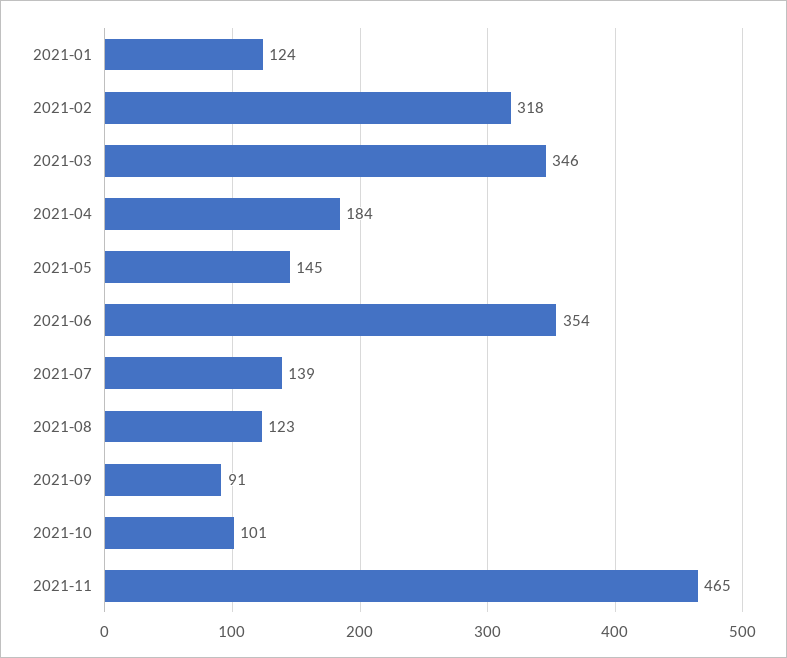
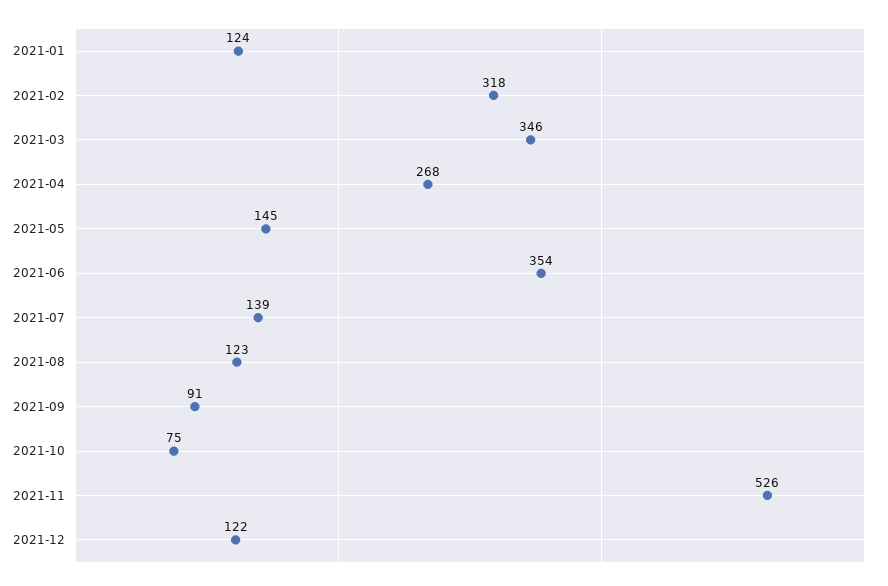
2021-04: 184 -> 268
2021-10: 101 -> 75
2021-11: 465 -> 526
2021-12: none -> 122

